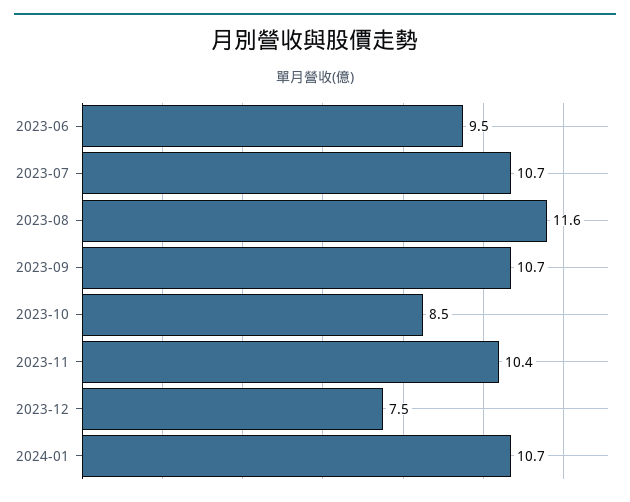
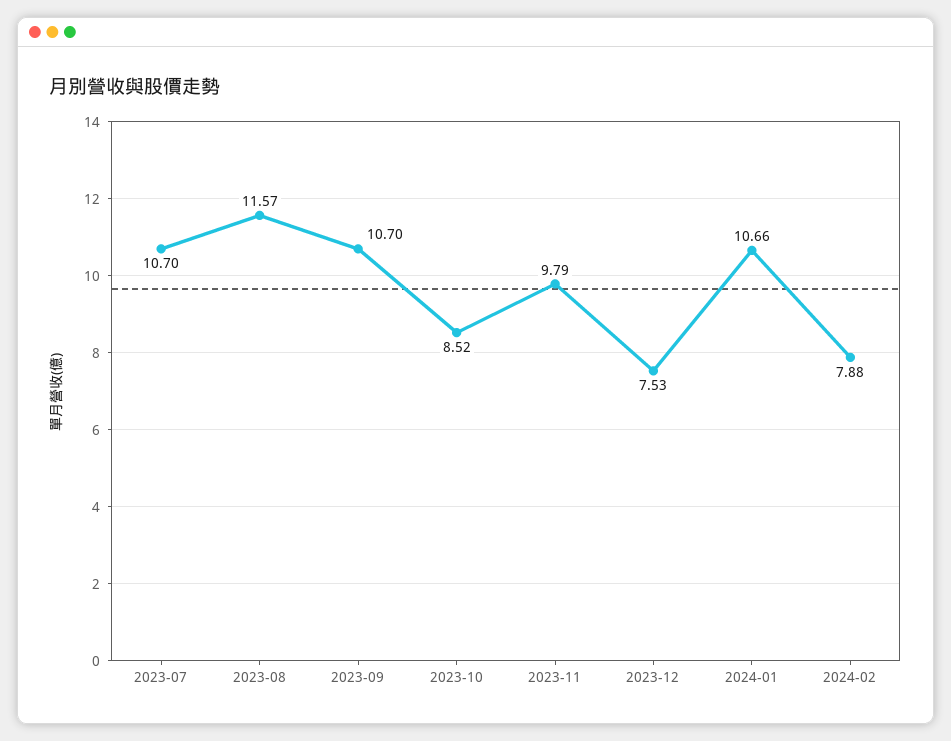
2023-06: 9.5 -> none
2023-11: 10.4 -> 9.79
2024-02: none -> 7.88

